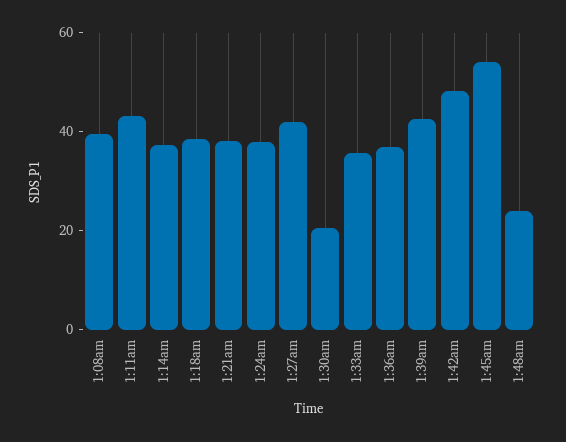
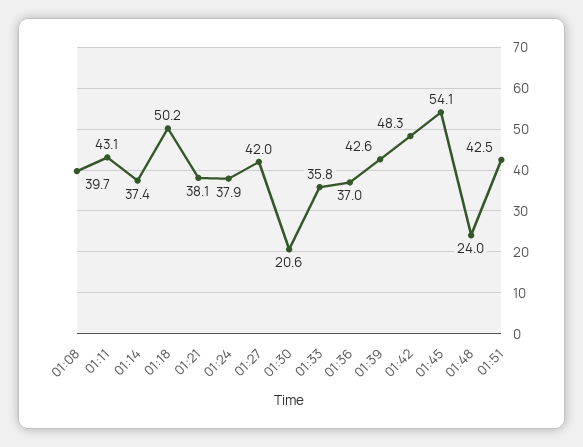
1:18am: 40 -> 50.2
01:51: none -> 42.5

